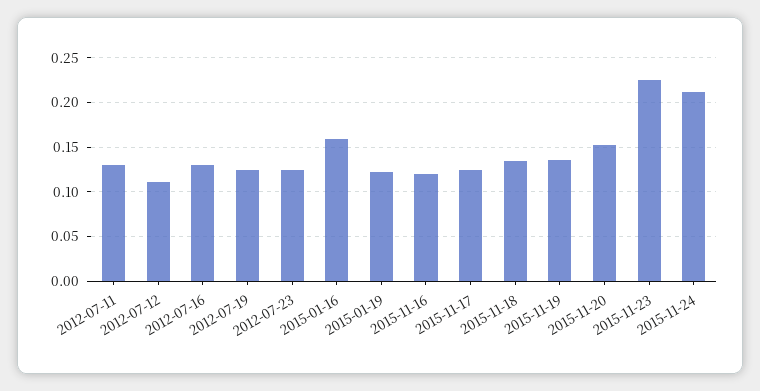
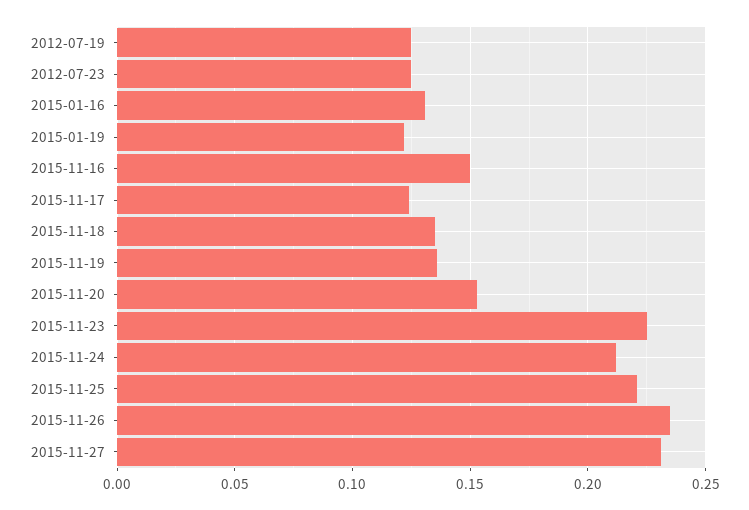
2012-07-11: 0.13 -> none
2012-07-12: 0.11 -> none
2012-07-16: 0.13 -> none
2015-01-16: 0.16 -> 0.13
2015-11-16: 0.12 -> 0.15
2015-11-25: none -> 0.22
2015-11-26: none -> 0.235
2015-11-27: none -> 0.23

